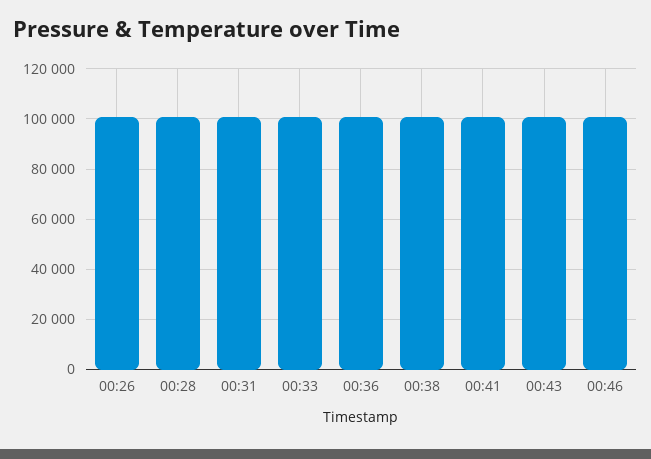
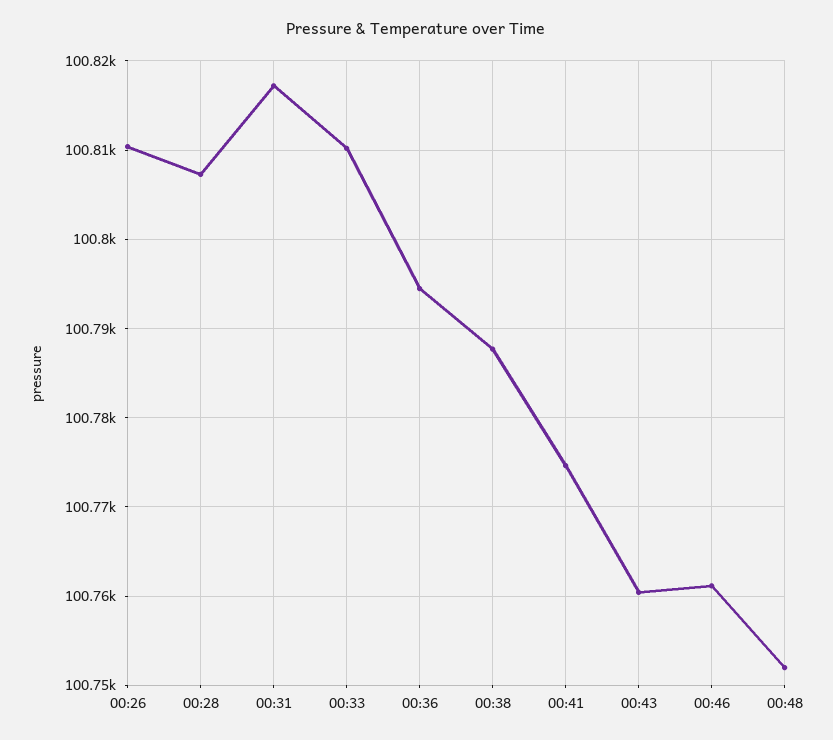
00:48: none -> 100752

